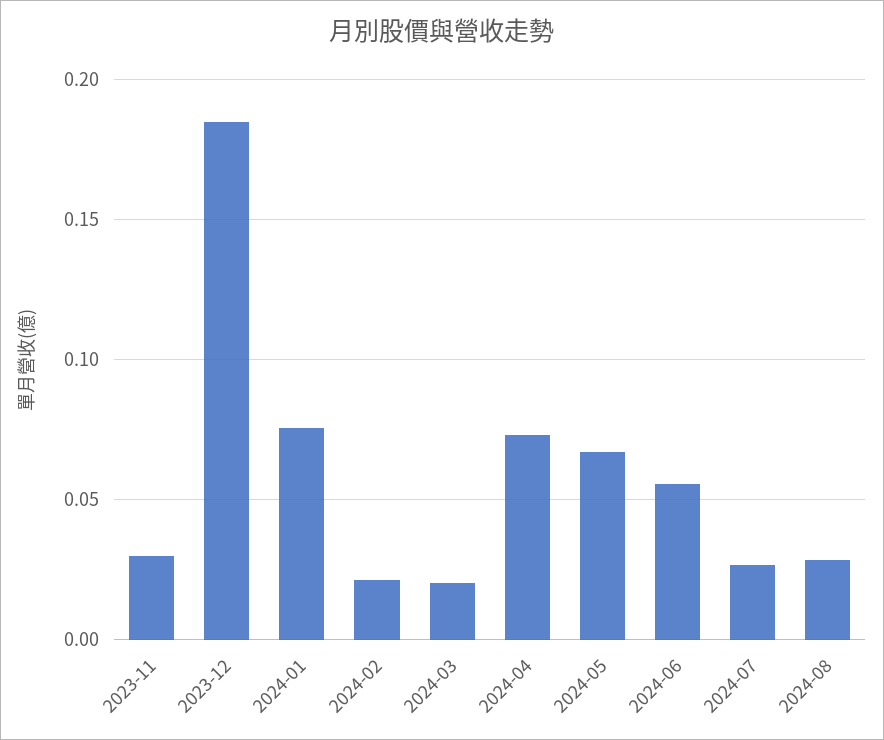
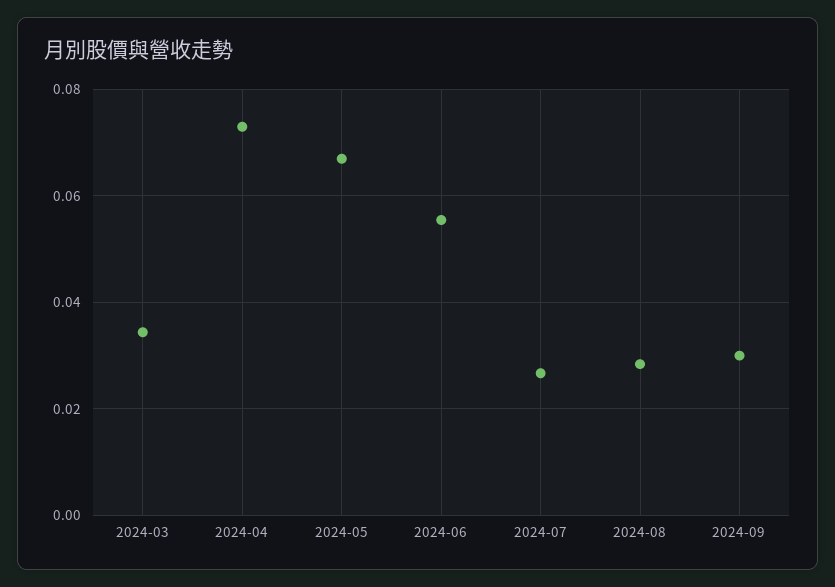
2023-11: 0.03 -> none
2023-12: 0.185 -> none
2024-01: 0.075 -> none
2024-02: 0.02 -> none
2024-03: 0.02 -> 0.034
2024-09: none -> 0.03

